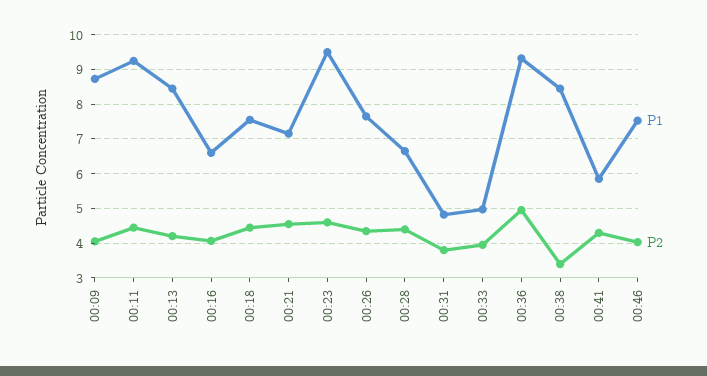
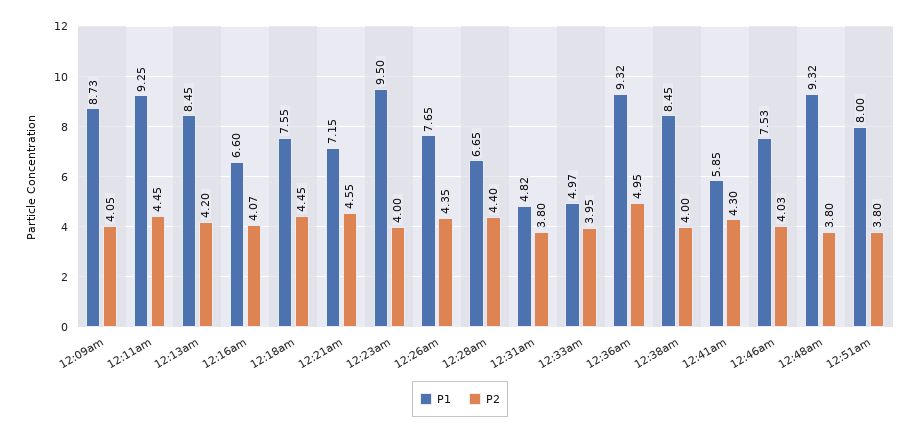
P2, 00:23: 4.6 -> 4
P2, 00:38: 3.4 -> 4
P1, 12:48am: none -> 9.32
P2, 12:48am: none -> 3.8
P1, 12:51am: none -> 8
P2, 12:51am: none -> 3.8

